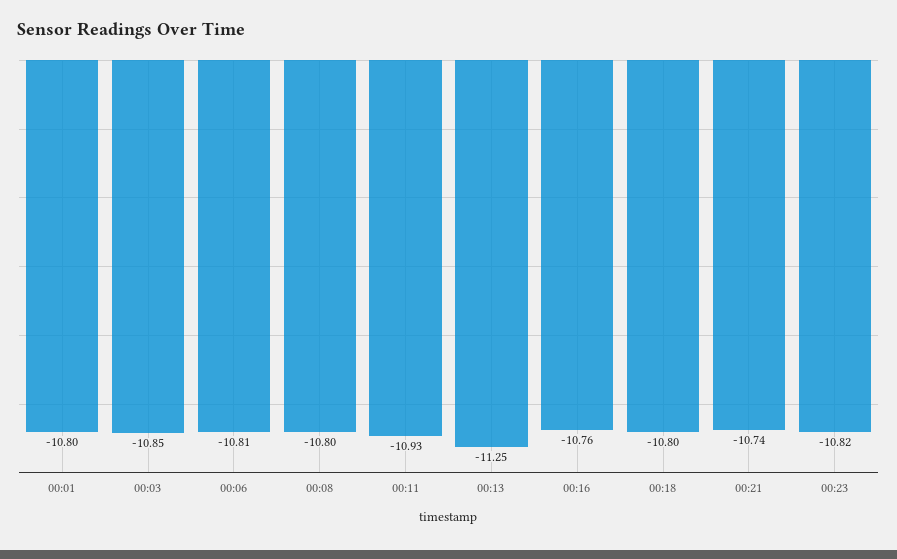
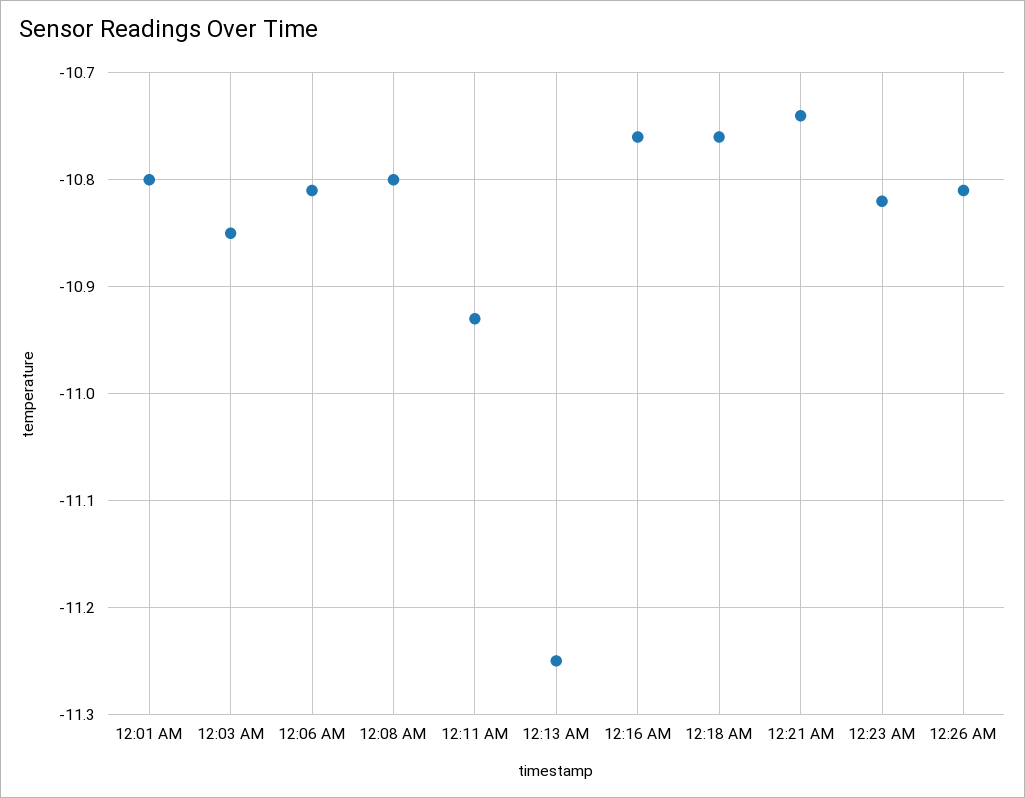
00:18: -10.8 -> -10.76
12:26 AM: none -> -10.81

